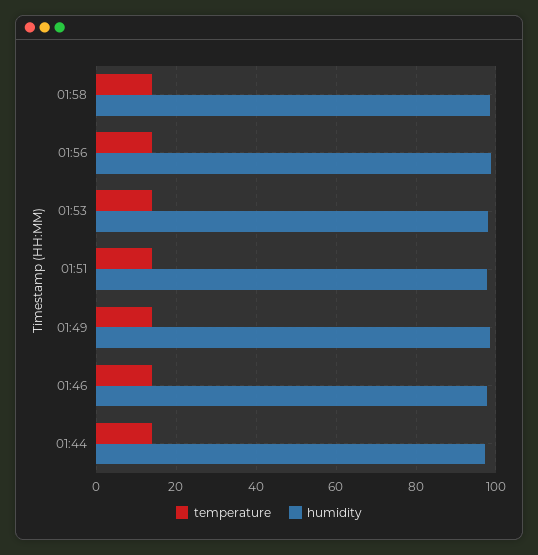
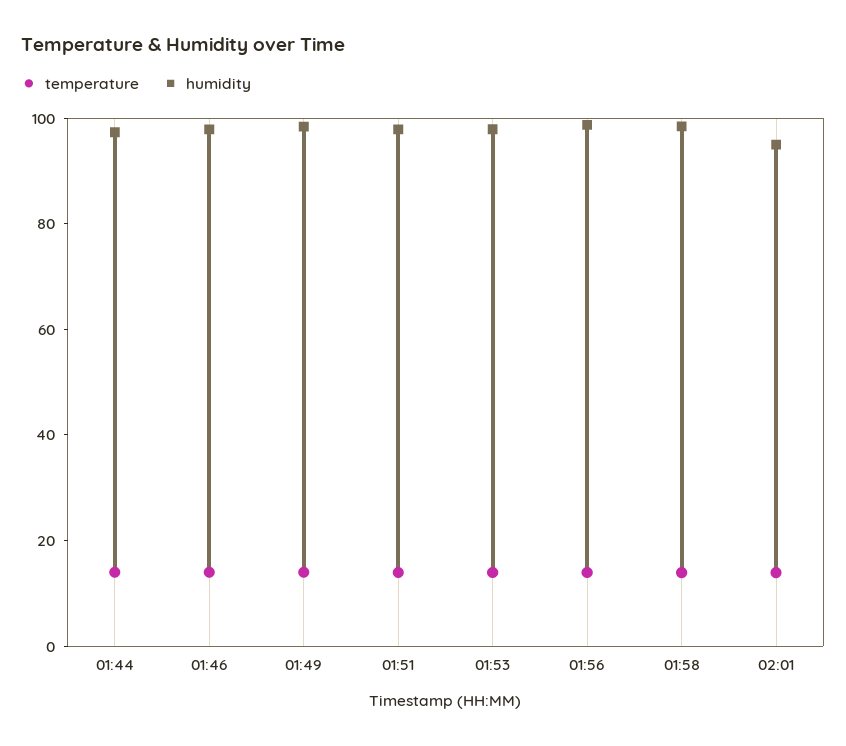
temperature, 02:01: none -> 15
humidity, 02:01: none -> 95

